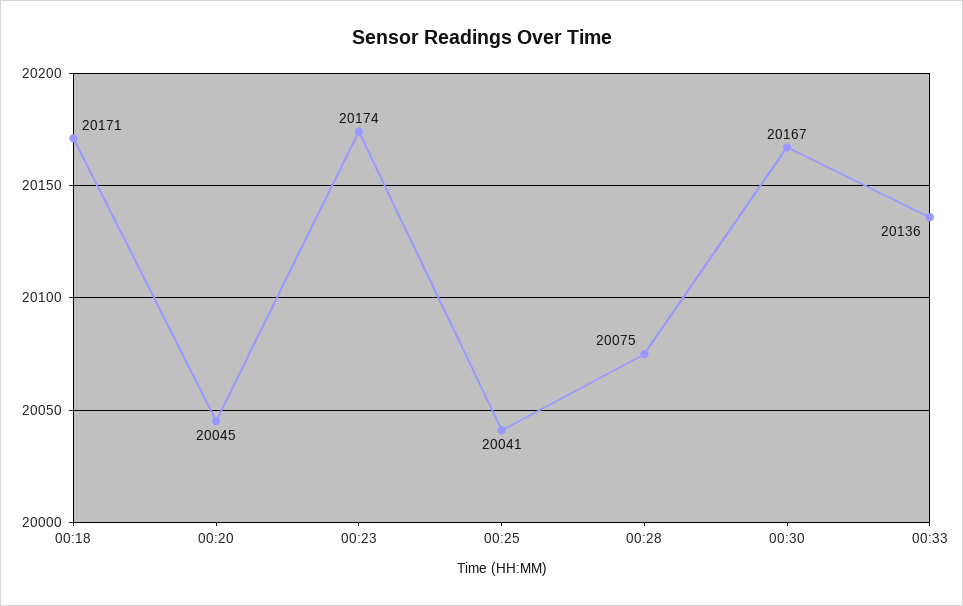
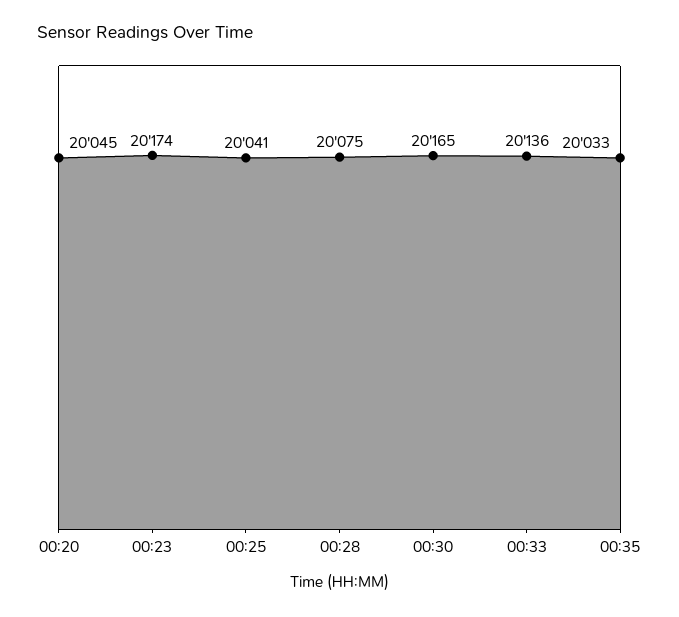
00:18: 20171 -> none
00:30: 20167 -> 20165
00:35: none -> 20033

